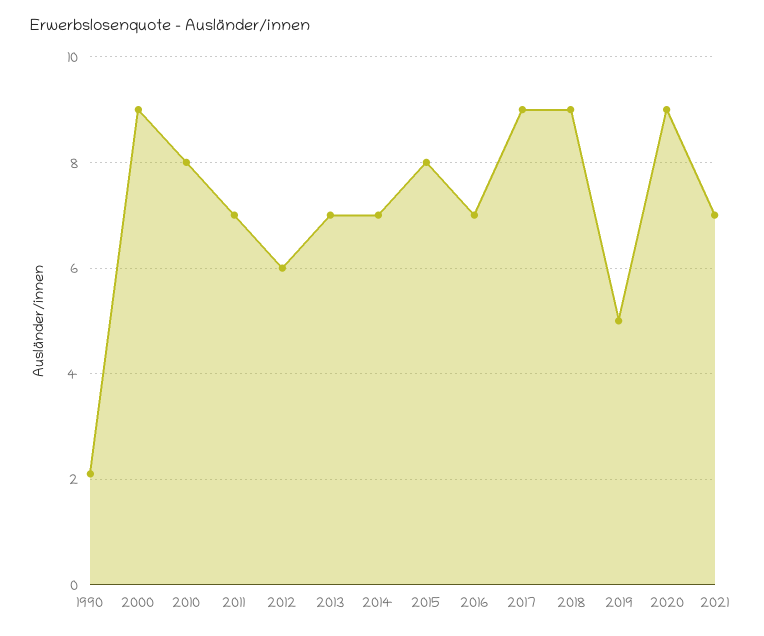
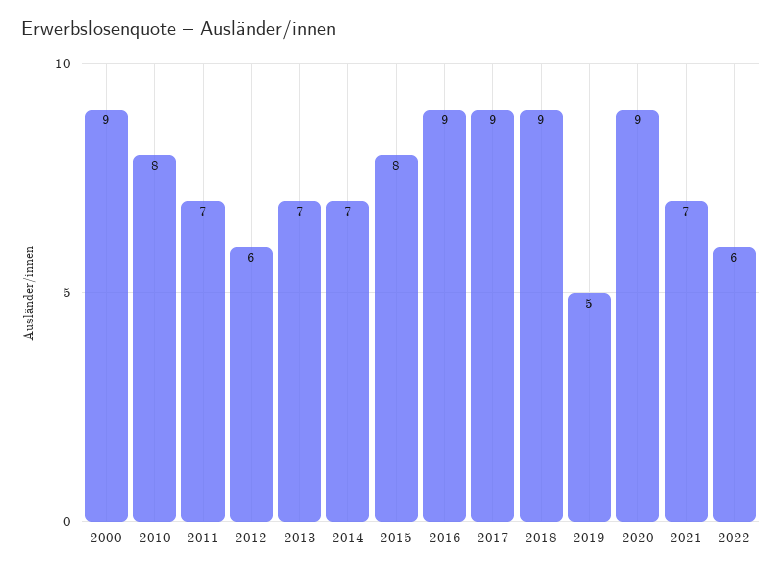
1990: 2 -> none
2016: 7 -> 9
2022: none -> 6

